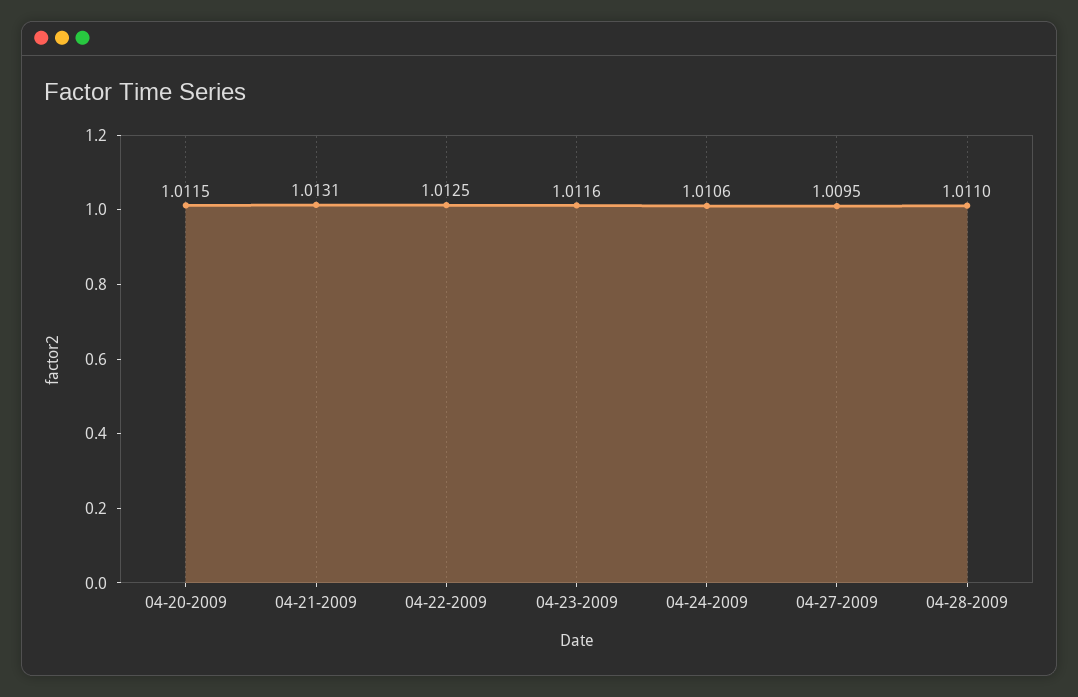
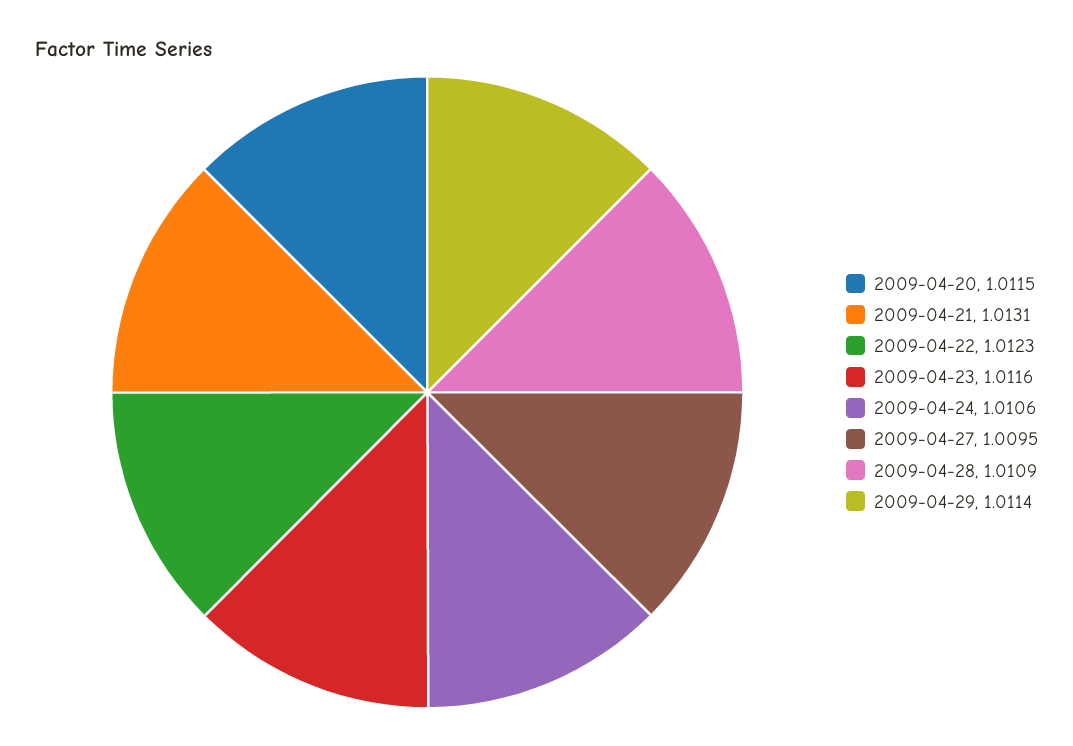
04-22-2009: 1.0125 -> 1.0123
04-28-2009: 1.011 -> 1.0109
2009-04-29: none -> 1.0114

